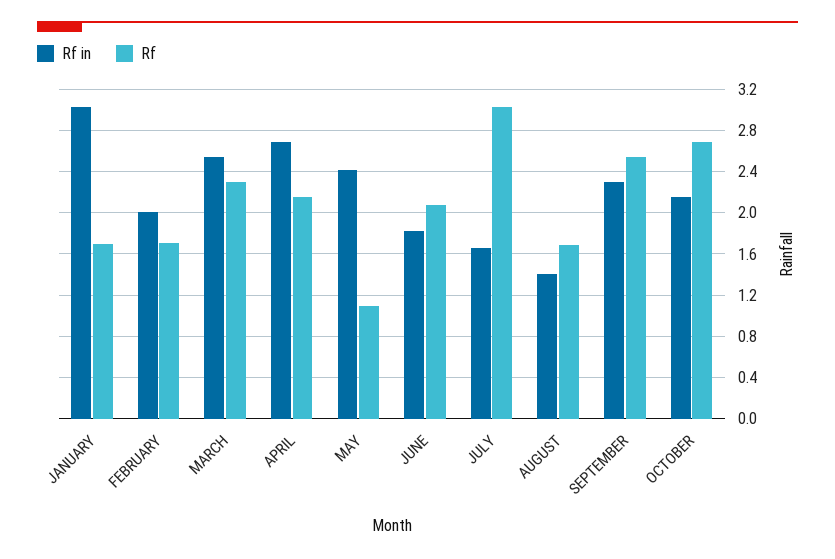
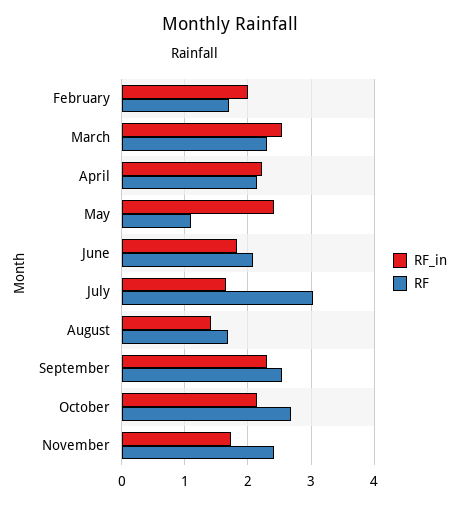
Rf in, JANUARY: 3 -> none
Rf, JANUARY: 1.7 -> none
Rf in, APRIL: 2.7 -> 2.2
Rf in, November: none -> 1.7
Rf, November: none -> 2.4

